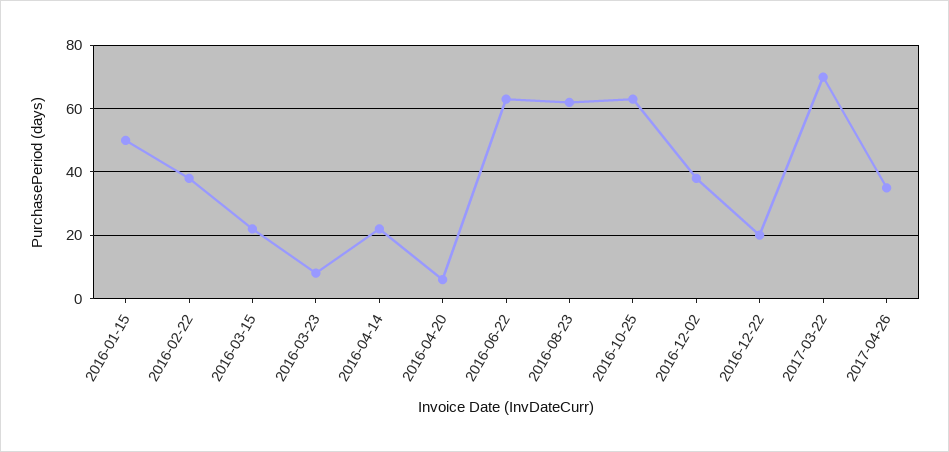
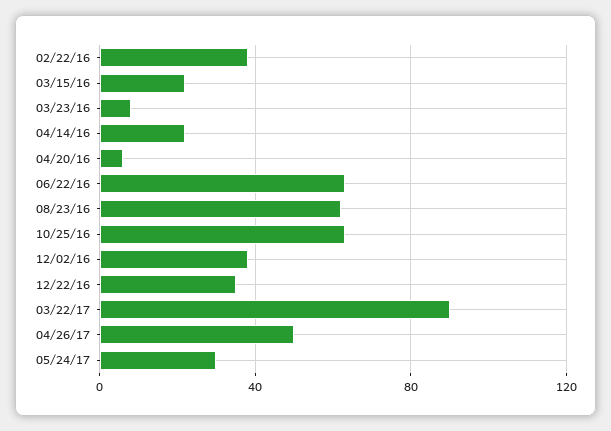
2016-01-15: 50 -> none
2016-12-22: 20 -> 35
2017-03-22: 70 -> 90
2017-04-26: 35 -> 50
05/24/17: none -> 30

